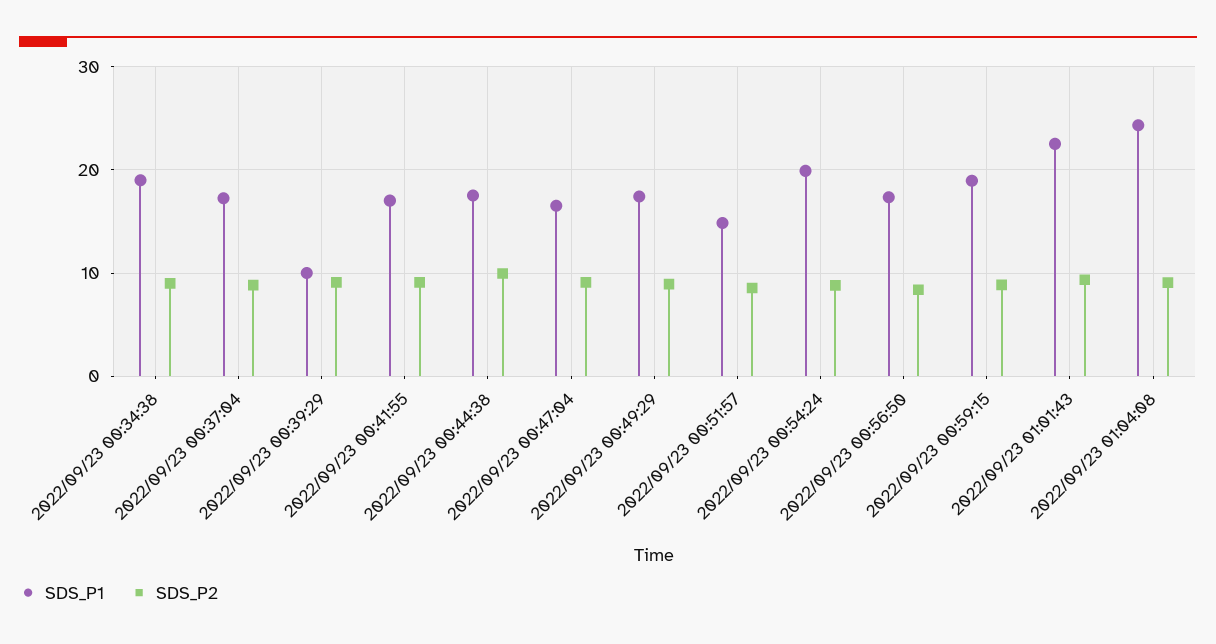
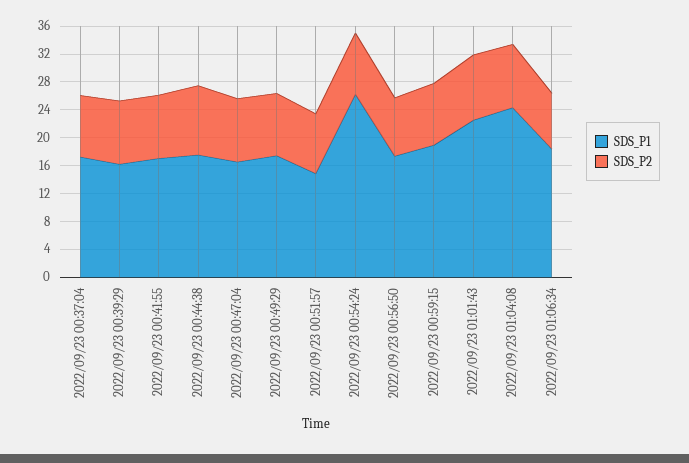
SDS_P1, 2022/09/23 00:34:38: 19 -> none
SDS_P2, 2022/09/23 00:34:38: 9 -> none
SDS_P1, 2022/09/23 00:39:29: 10 -> 16
SDS_P1, 2022/09/23 00:54:24: 20 -> 26
SDS_P1, 2022/09/23 01:06:34: none -> 18
SDS_P2, 2022/09/23 01:06:34: none -> 8

